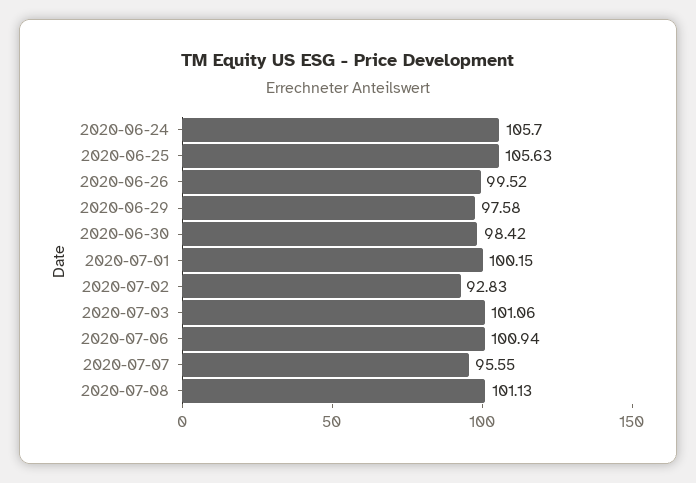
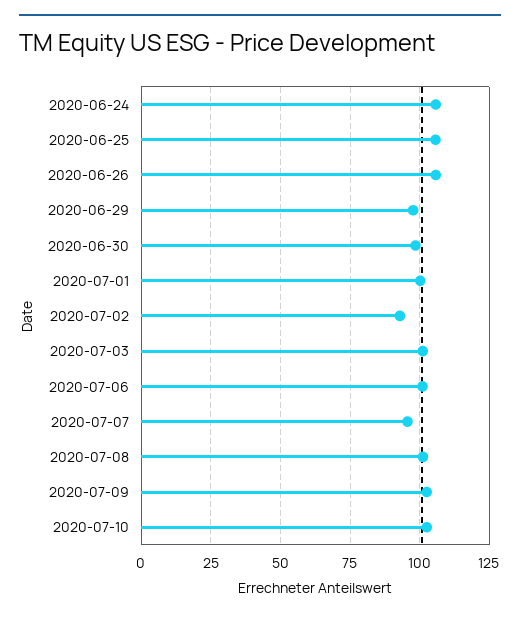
2020-06-26: 99.52 -> 105
2020-07-09: none -> 102.5
2020-07-10: none -> 102.5

